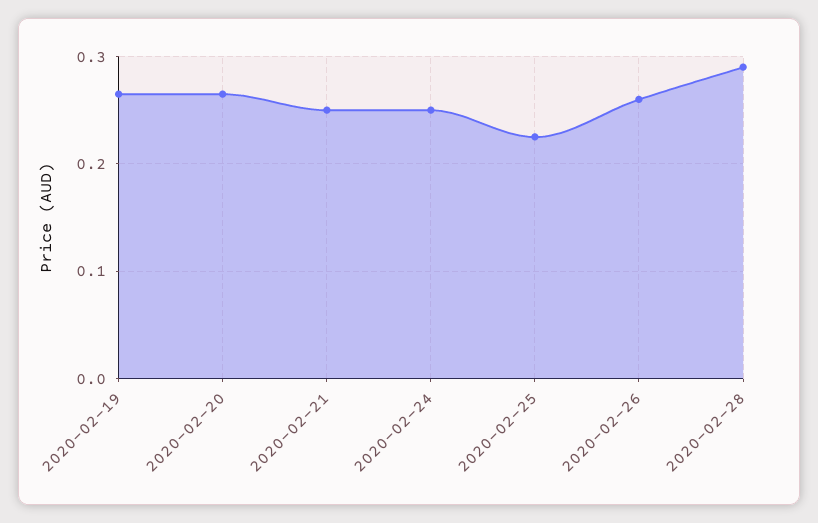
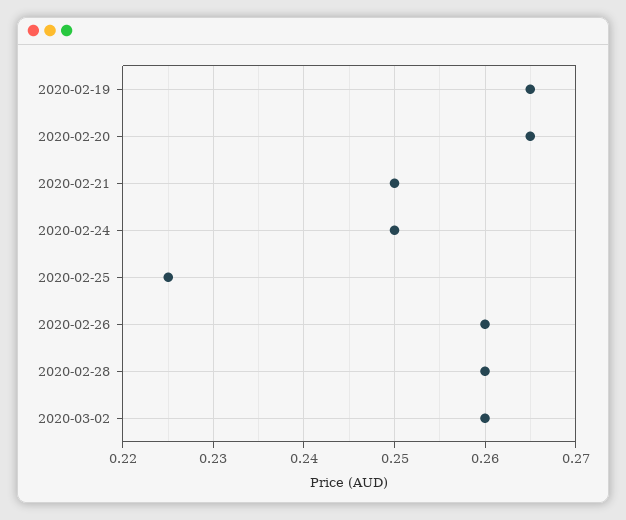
2020-02-28: 0.29 -> 0.26
2020-03-02: none -> 0.26

